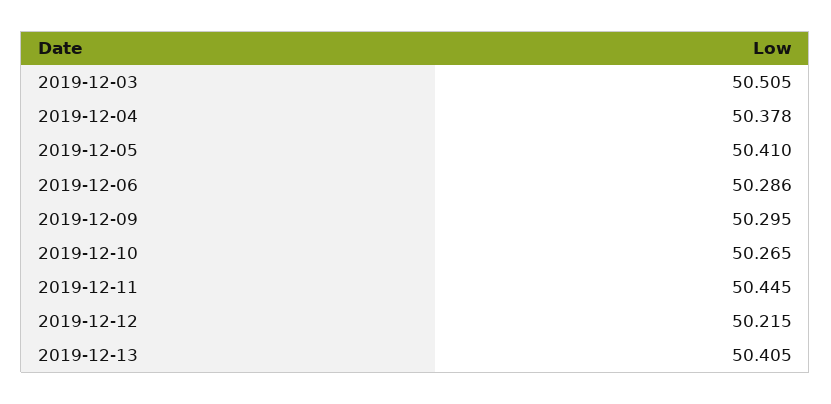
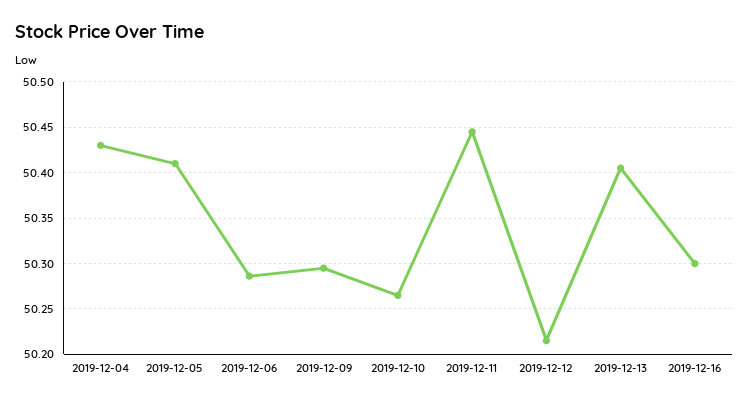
2019-12-03: 50.505 -> none
2019-12-04: 50.378 -> 50.43
2019-12-16: none -> 50.3

